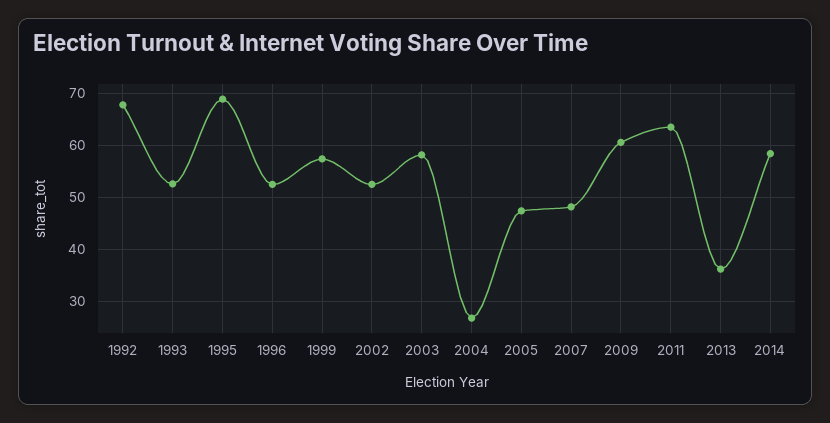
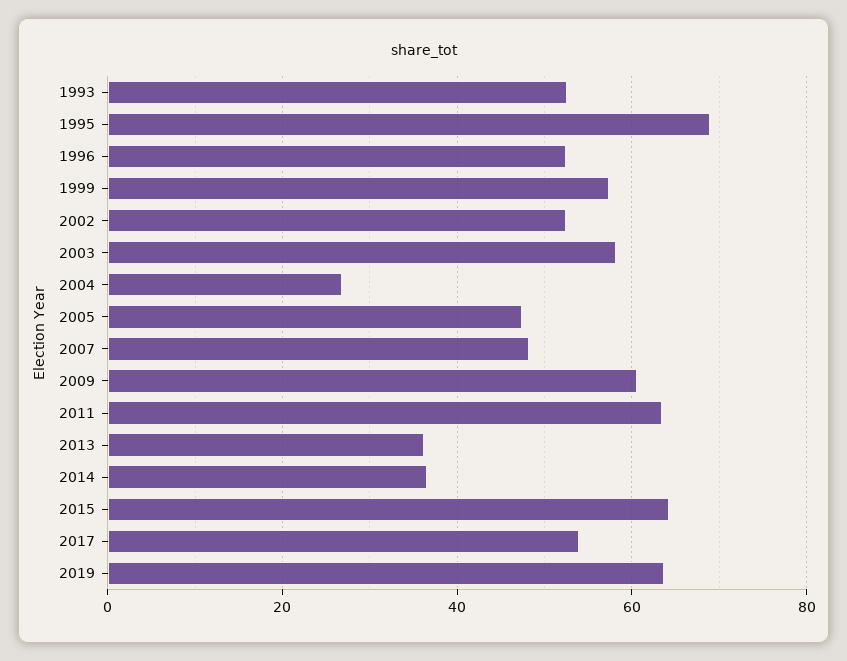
1992: 68 -> none
2014: 58 -> 36
2015: none -> 64
2017: none -> 54
2019: none -> 64

